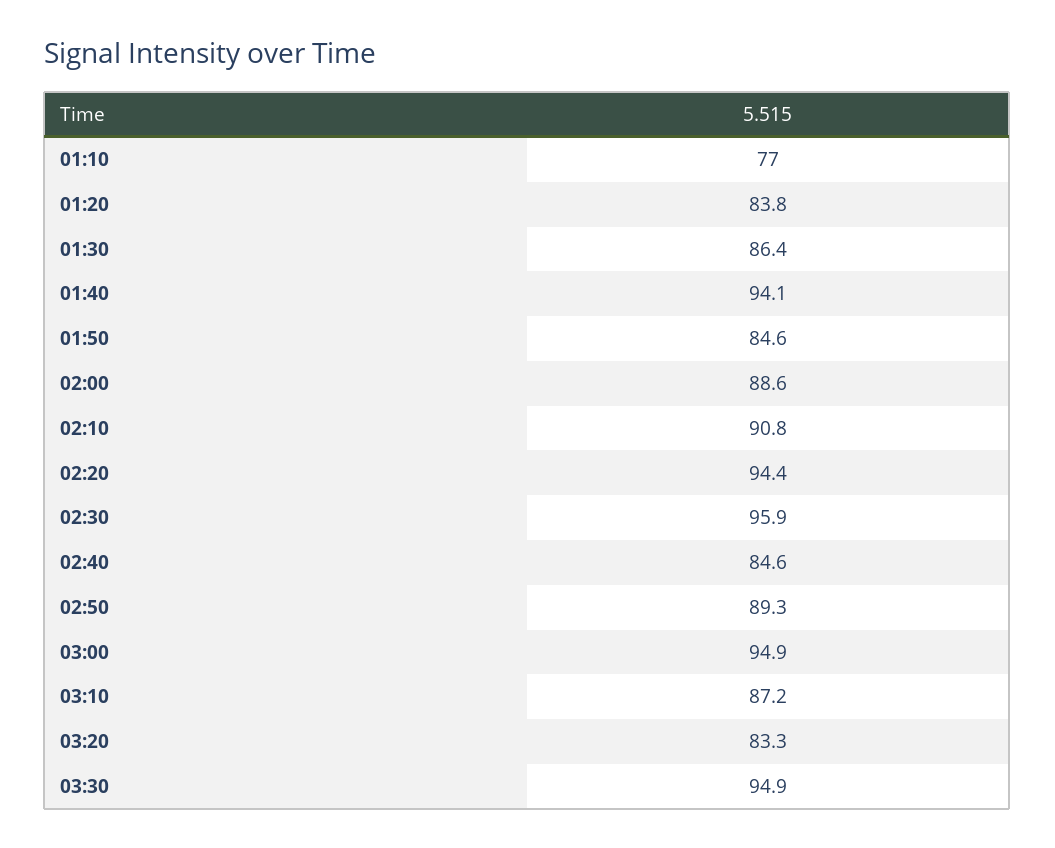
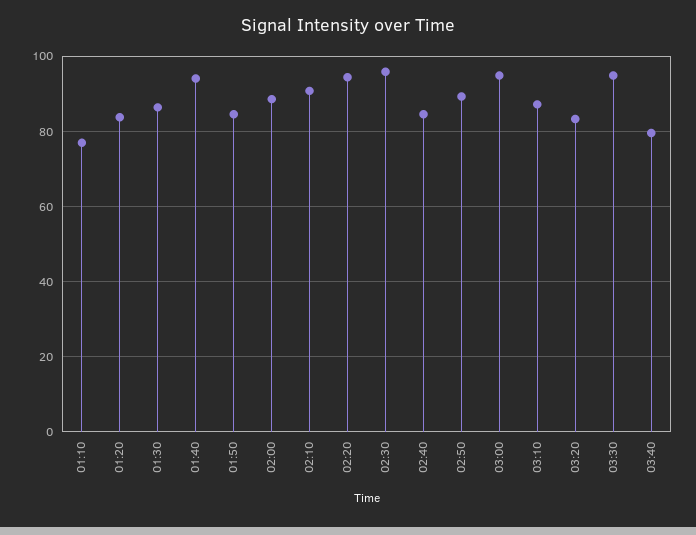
03:40: none -> 80

